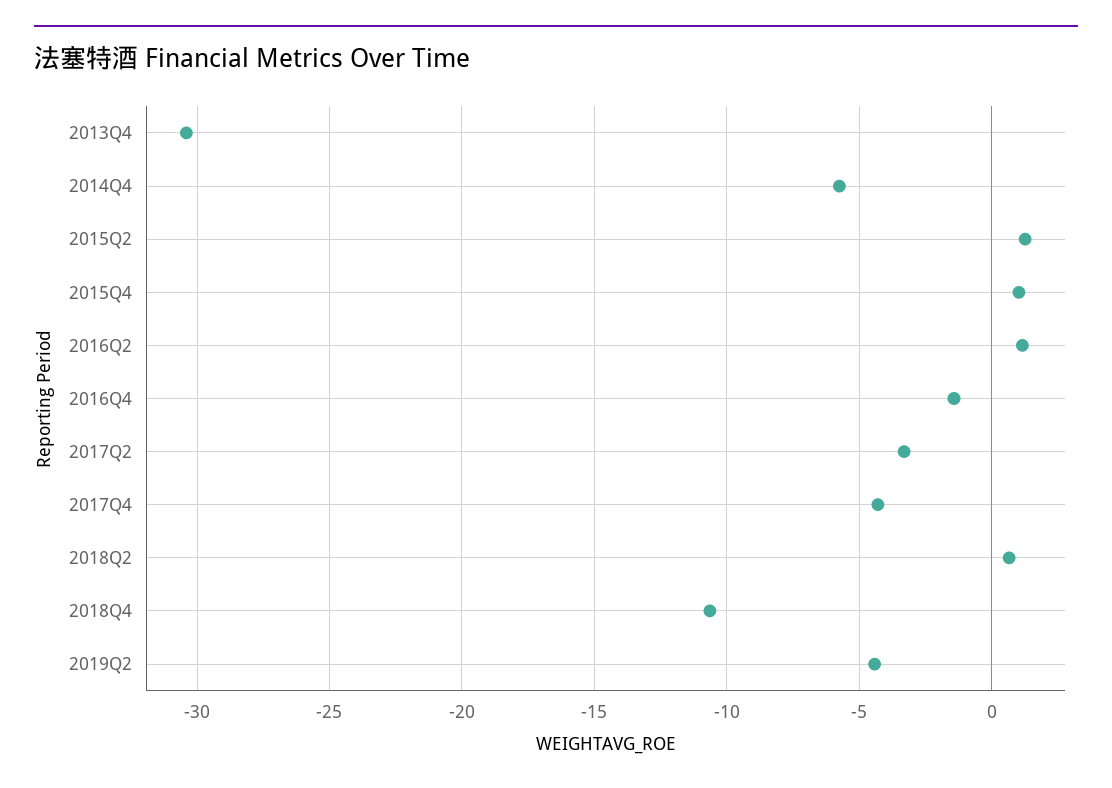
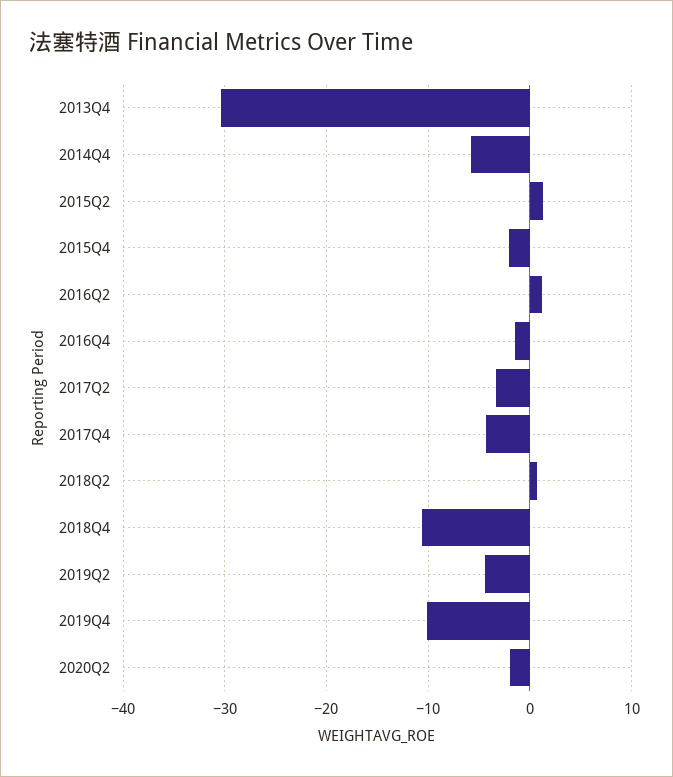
2015Q4: 1 -> -2
2019Q4: none -> -10
2020Q2: none -> -2

